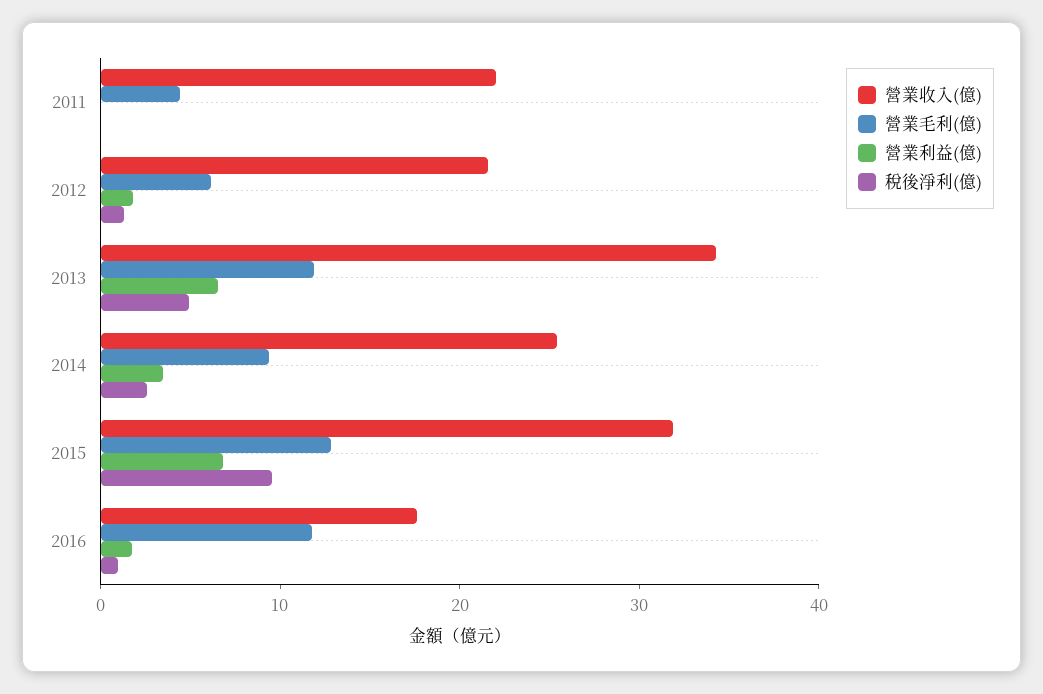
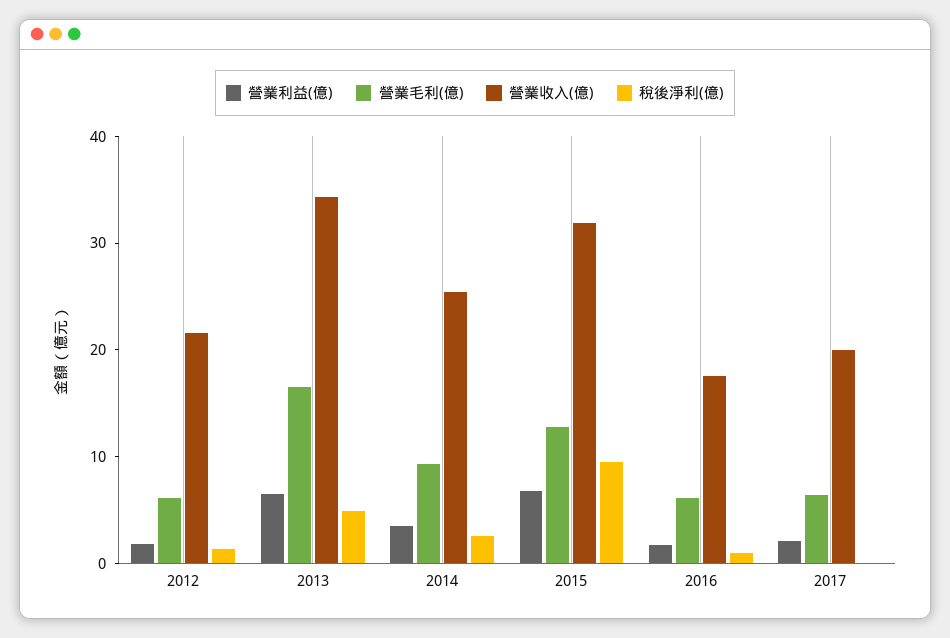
營業收入(億), 2011: 22 -> none
營業毛利(億), 2011: 4 -> none
營業利益(億), 2011: 0 -> none
稅後淨利(億), 2011: 0 -> none
營業毛利(億), 2013: 12 -> 16
營業毛利(億), 2016: 12 -> 6
營業利益(億), 2017: none -> 2
營業毛利(億), 2017: none -> 6
營業收入(億), 2017: none -> 20
稅後淨利(億), 2017: none -> 0

